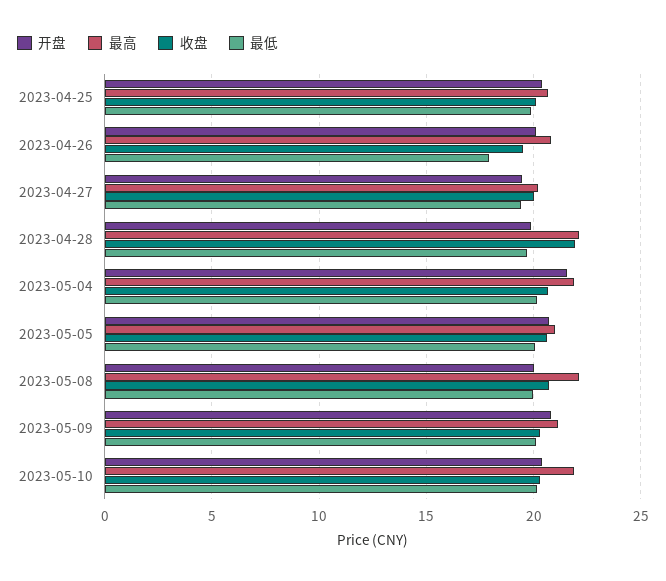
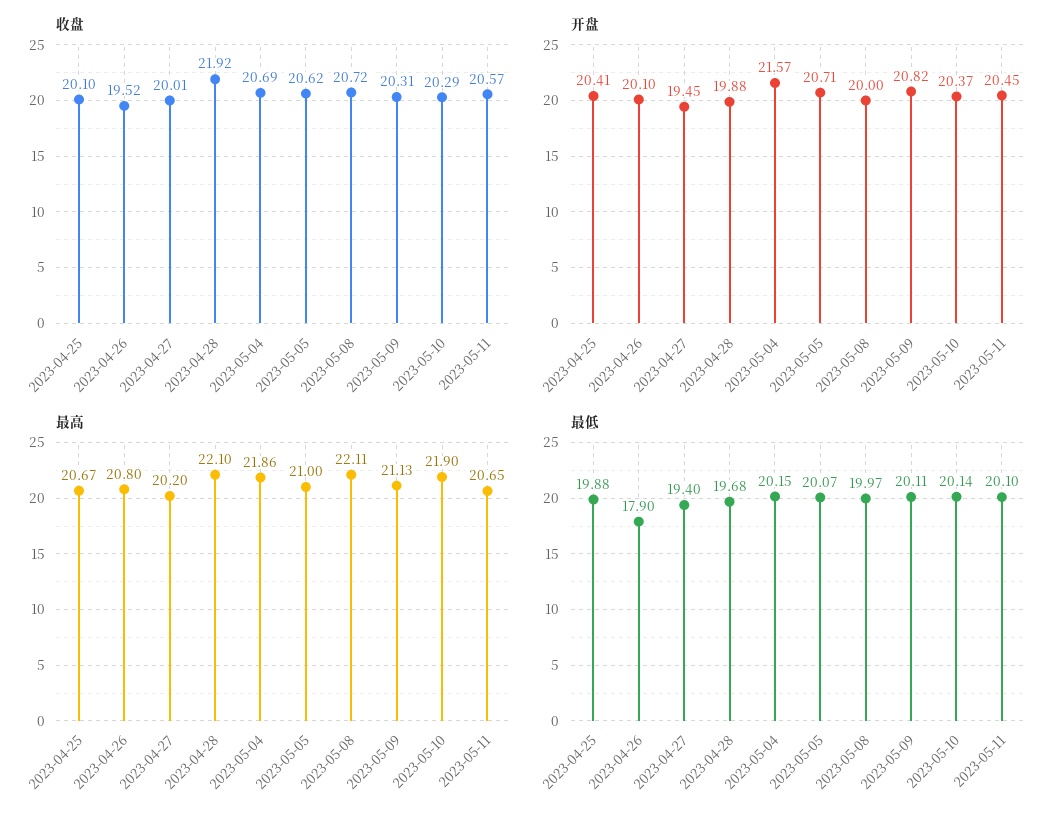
收盘, 2023-05-11: none -> 20.57
开盘, 2023-05-11: none -> 20.45
最高, 2023-05-11: none -> 20.65
最低, 2023-05-11: none -> 20.1

